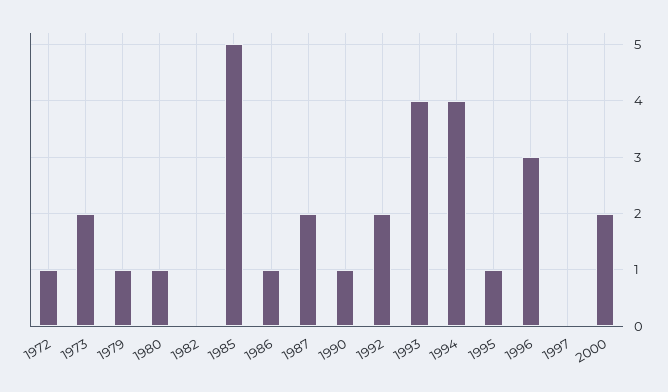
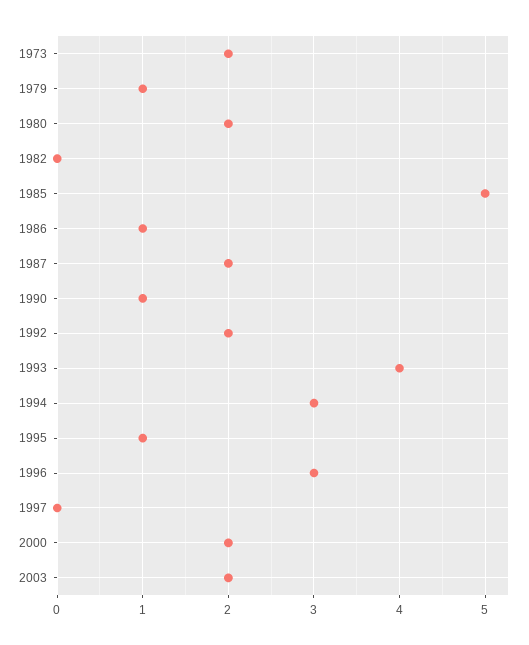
1972: 1 -> none
1980: 1 -> 2
1994: 4 -> 3
2003: none -> 2

